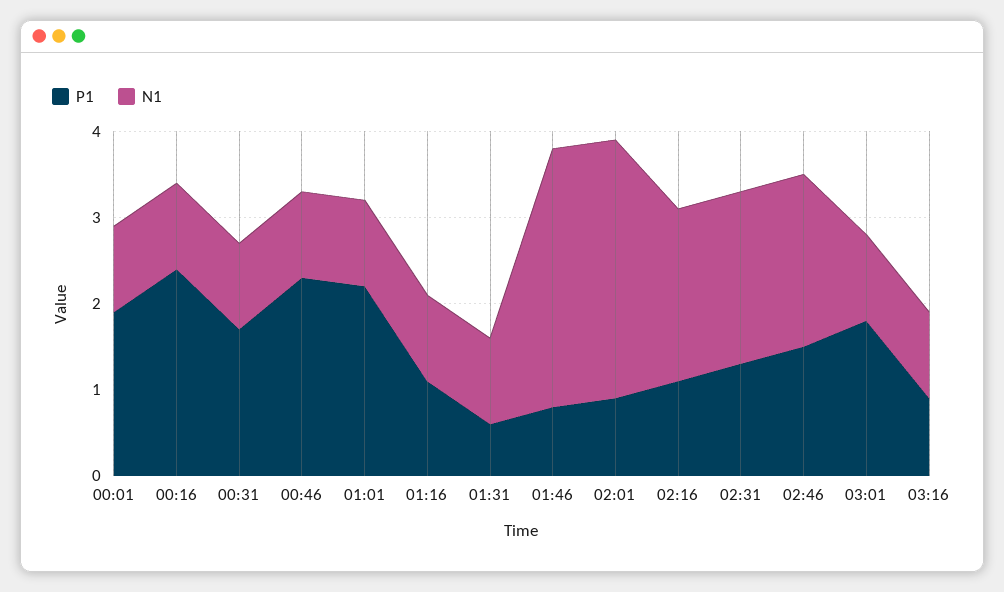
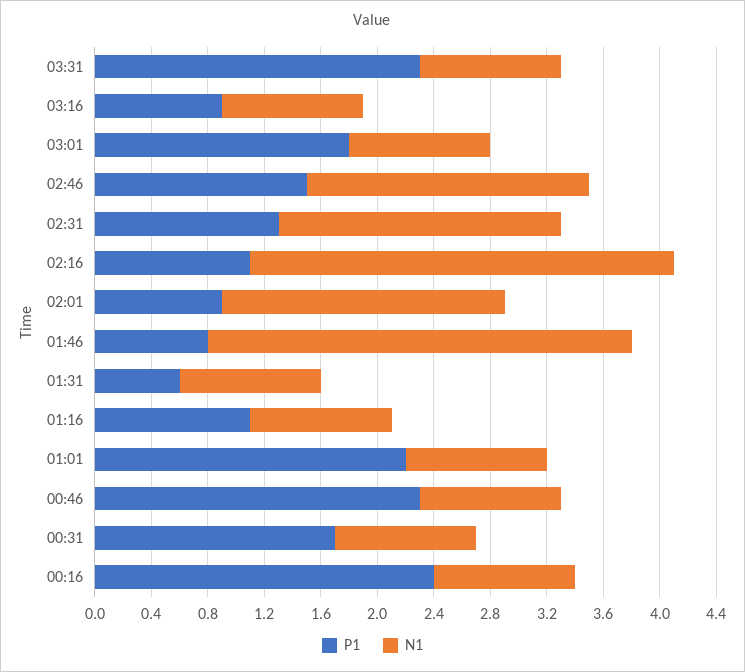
P1, 00:01: 1.9 -> none
N1, 00:01: 1 -> none
N1, 02:01: 3 -> 2
N1, 02:16: 2 -> 3
P1, 03:31: none -> 2.3
N1, 03:31: none -> 1

